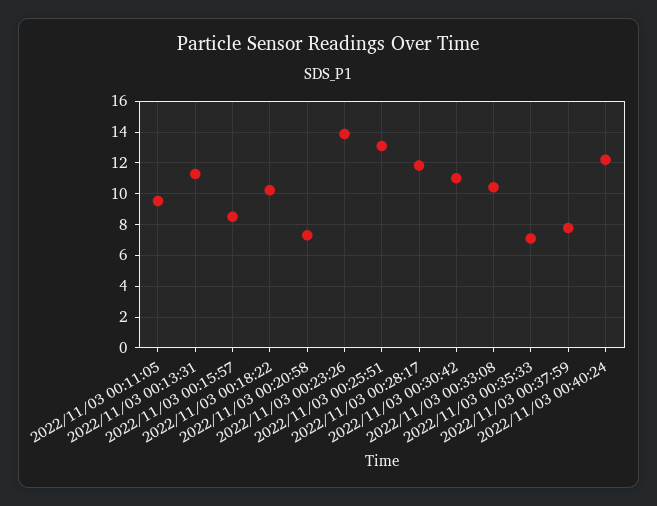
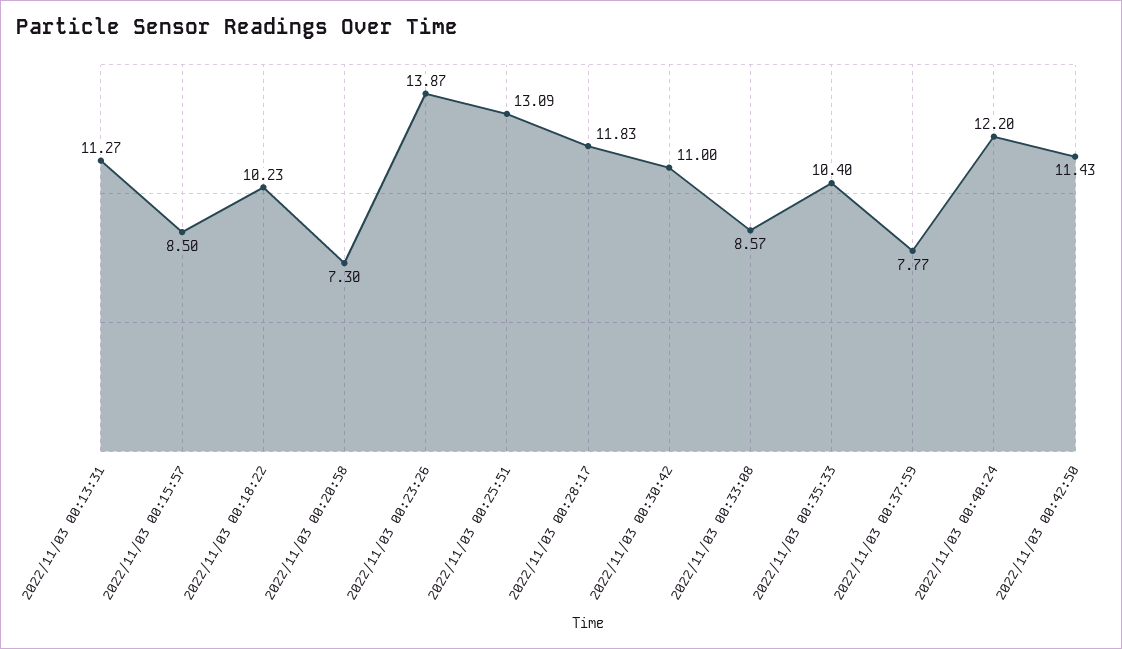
2022/11/03 00:11:05: 9.5 -> none
2022/11/03 00:33:08: 10.5 -> 8.57
2022/11/03 00:35:33: 7 -> 10.4
2022/11/03 00:42:50: none -> 11.43

